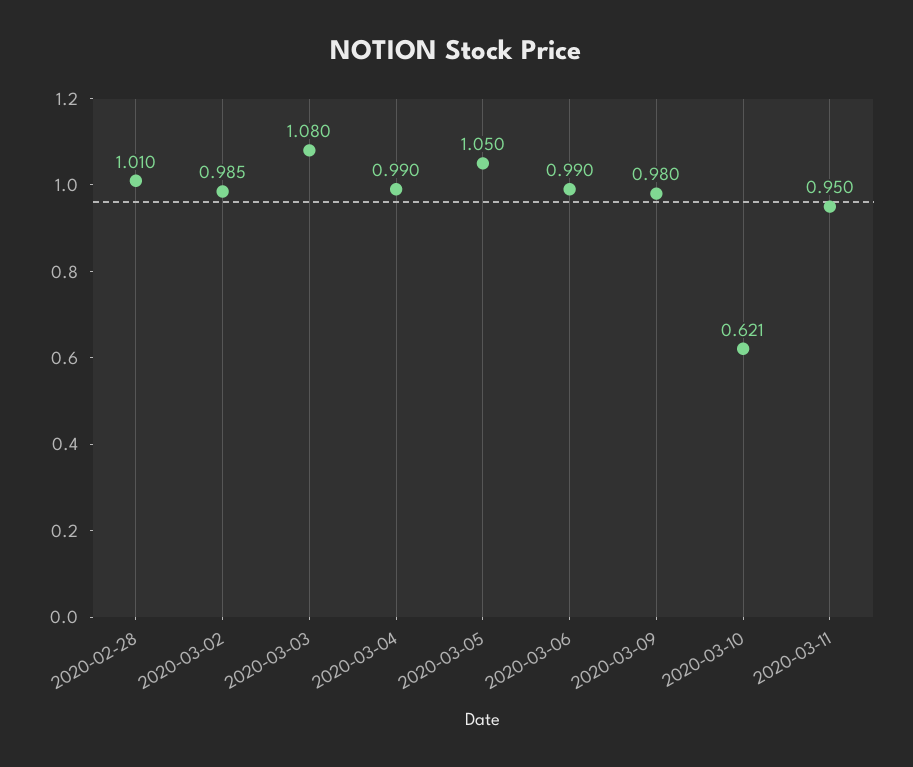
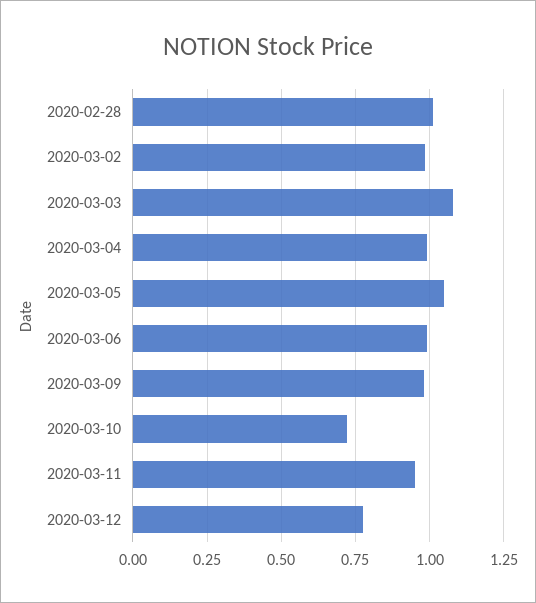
2020-03-10: 0.621 -> 0.725
2020-03-12: none -> 0.775

